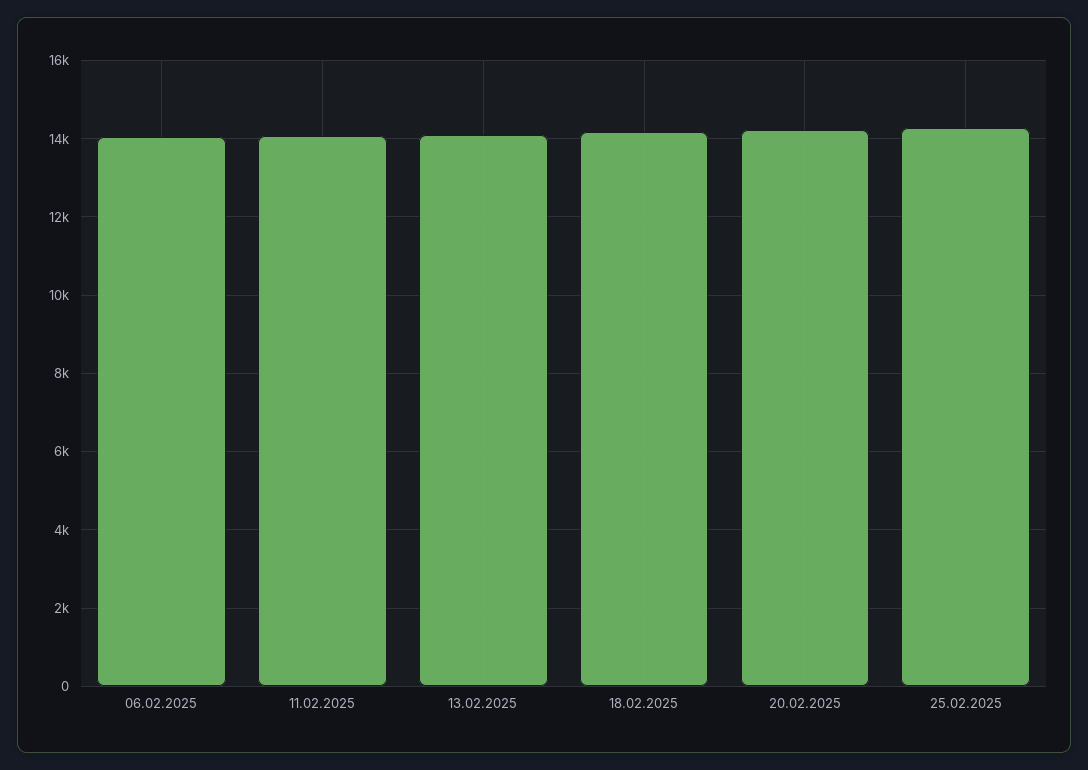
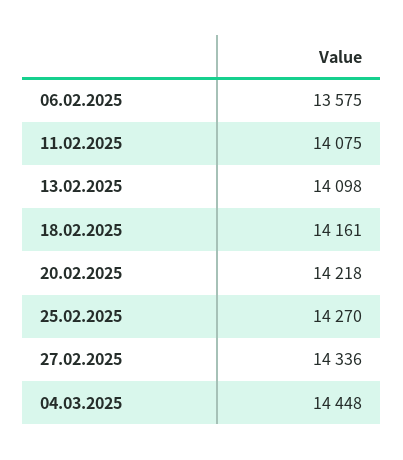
06.02.2025: 14000 -> 13575
27.02.2025: none -> 14336
04.03.2025: none -> 14448

